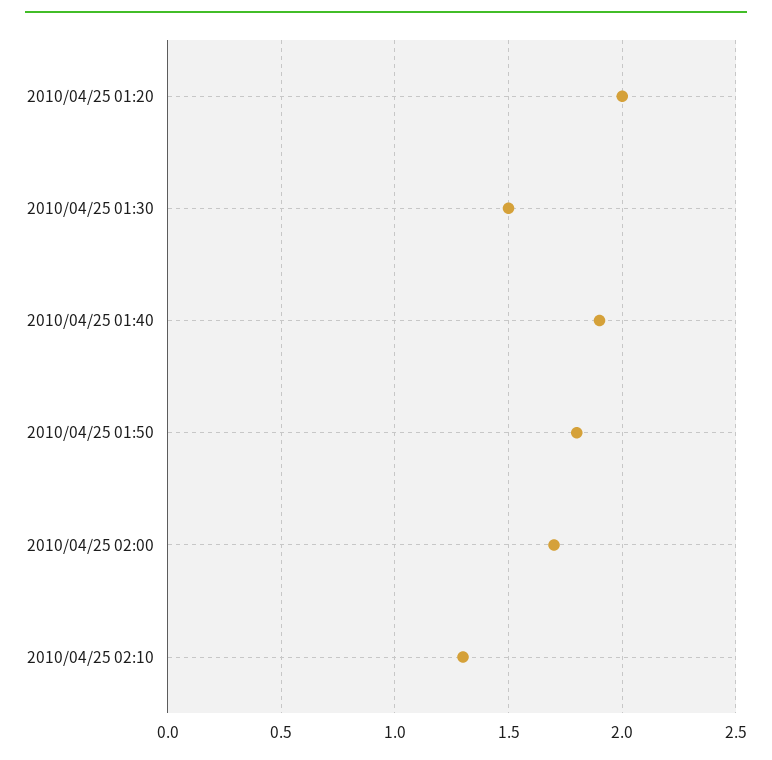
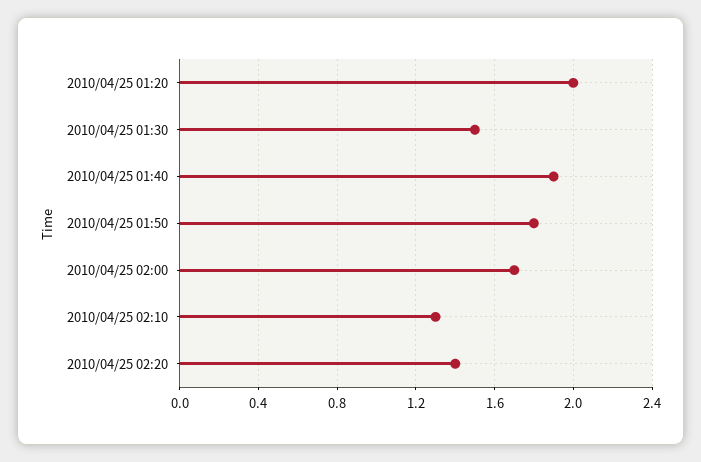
2010/04/25 02:20: none -> 1.4

